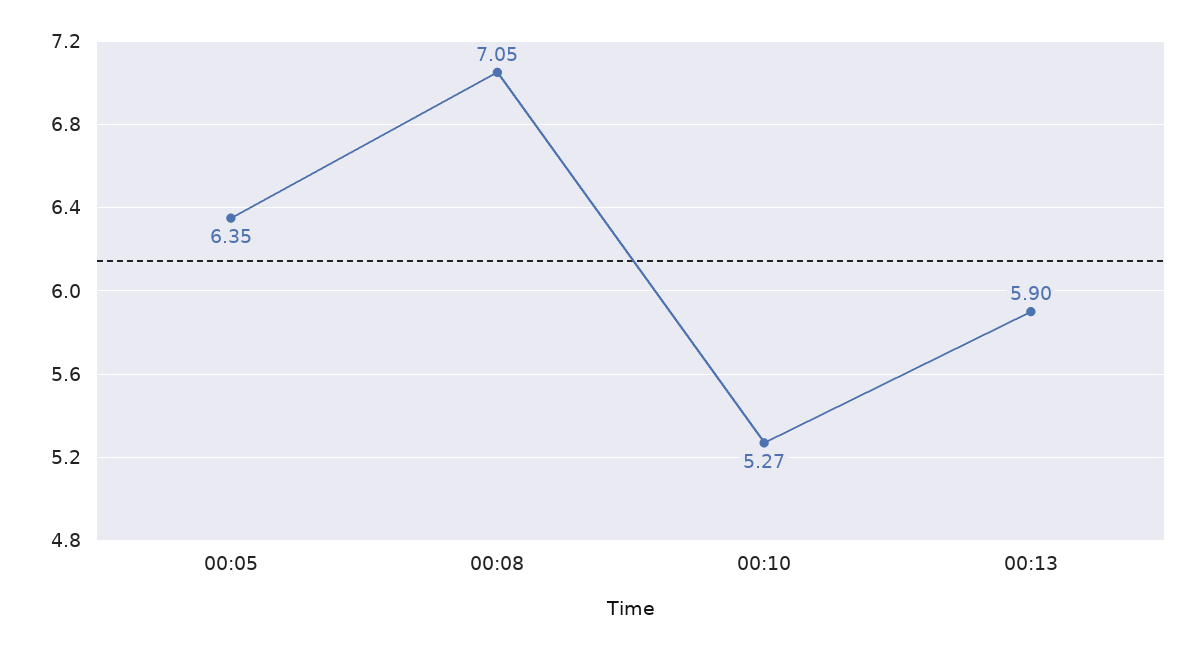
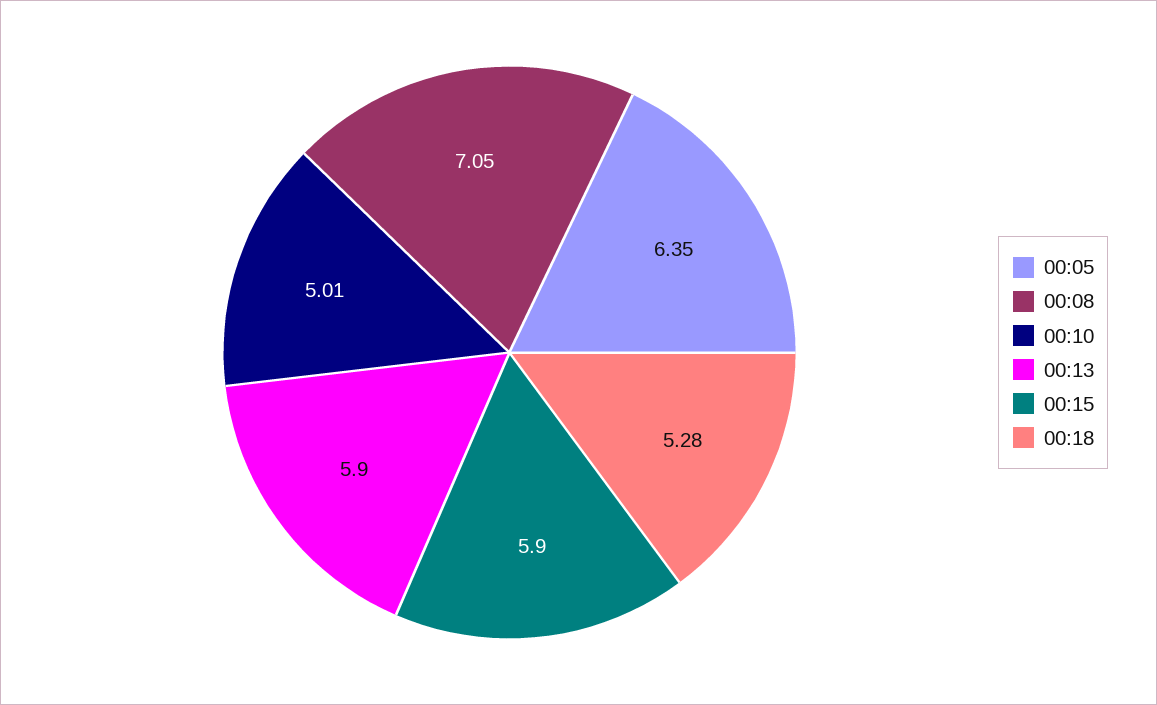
00:10: 5.27 -> 5.01
00:15: none -> 5.9
00:18: none -> 5.28

